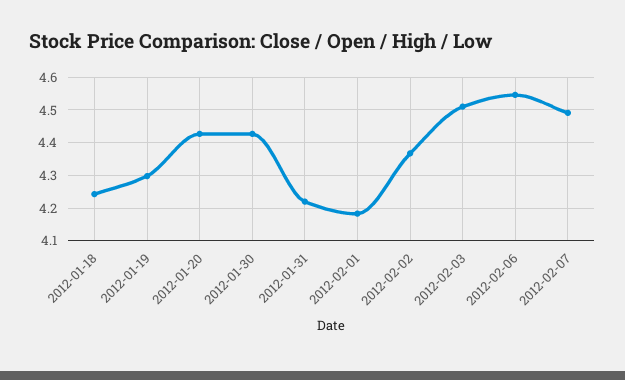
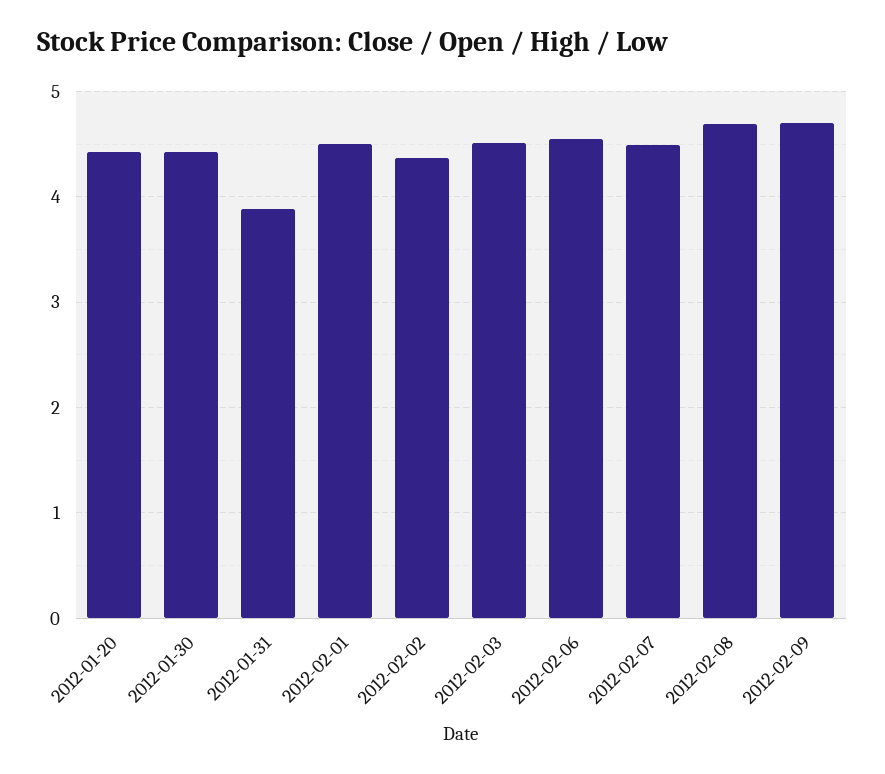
2012-01-18: 4.24 -> none
2012-01-19: 4.3 -> none
2012-01-31: 4.22 -> 3.9
2012-02-01: 4.18 -> 4.5
2012-02-08: none -> 4.7
2012-02-09: none -> 4.7

